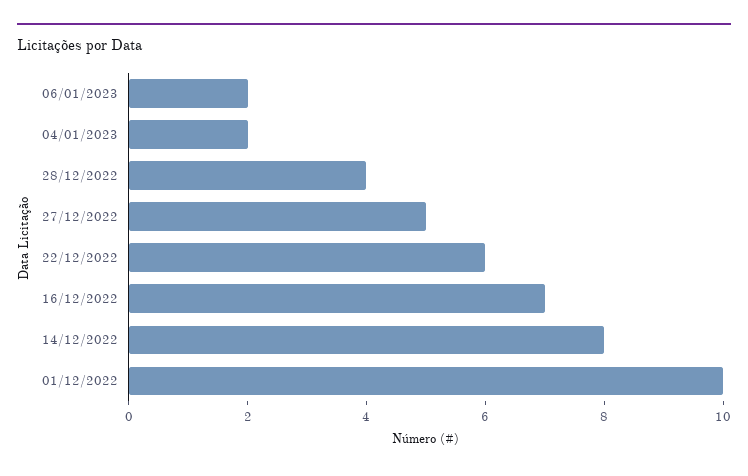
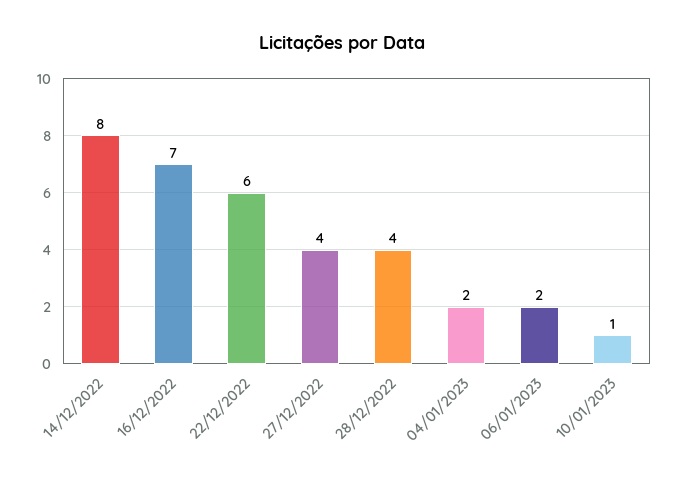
27/12/2022: 5 -> 4
01/12/2022: 10 -> none
10/01/2023: none -> 1

